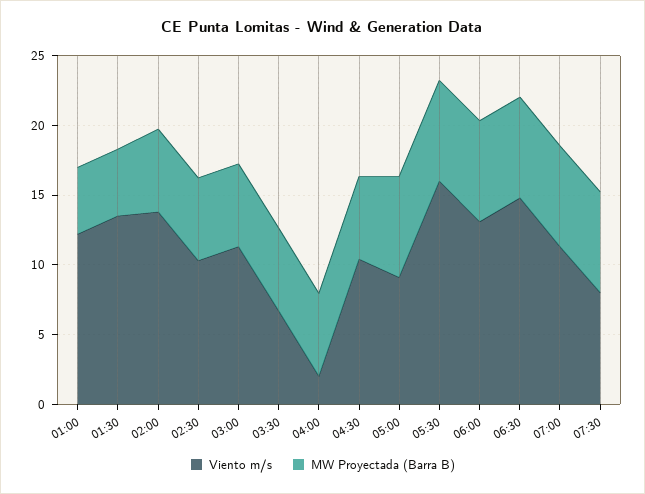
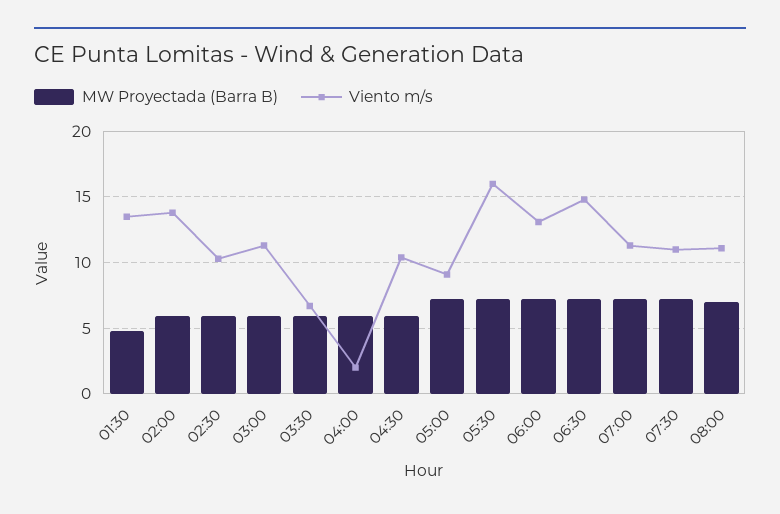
Viento m/s, 01:00: 12 -> none
MW Proyectada (Barra B), 01:00: 5 -> none
Viento m/s, 07:30: 8 -> 11
MW Proyectada (Barra B), 08:00: none -> 7
Viento m/s, 08:00: none -> 11

